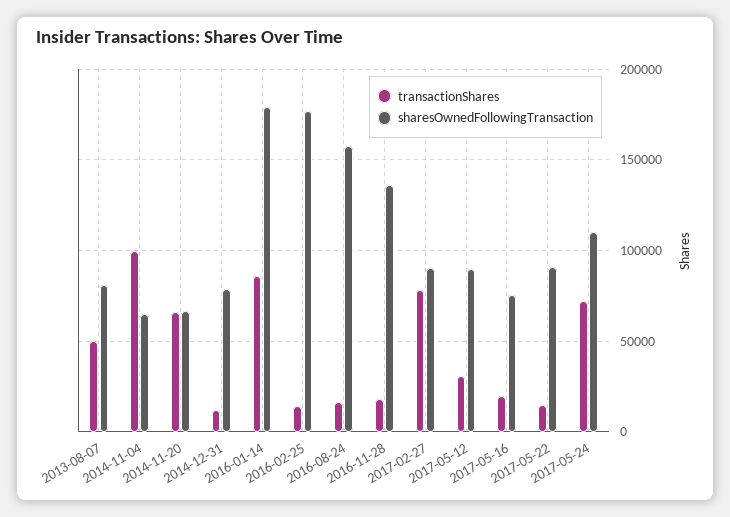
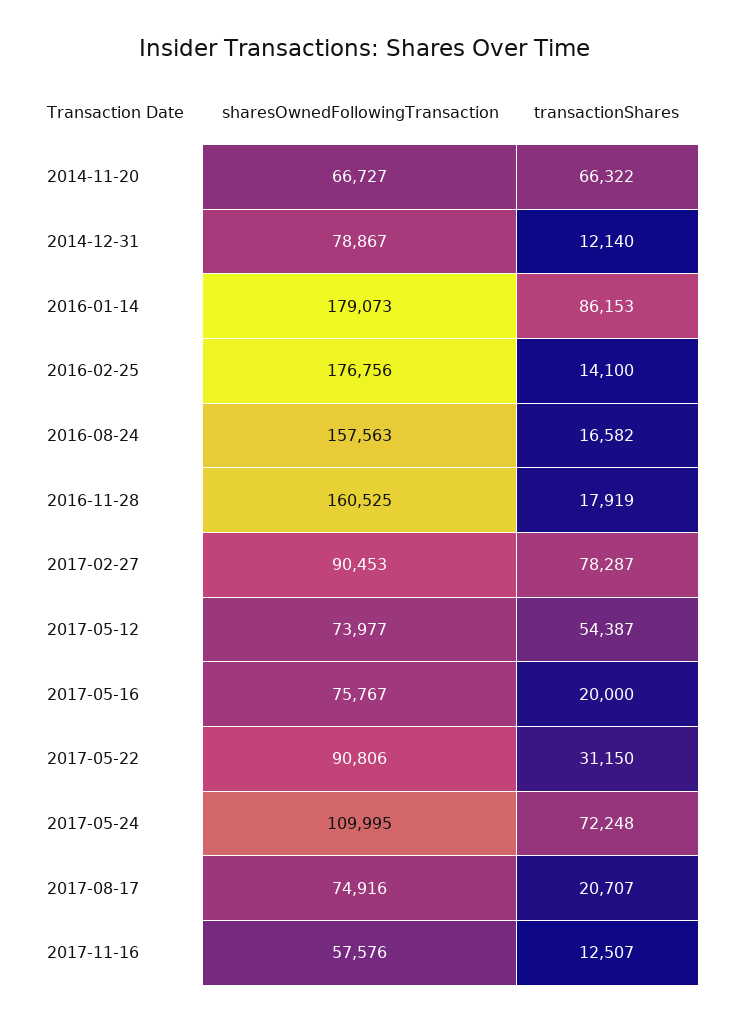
transactionShares, 2013-08-07: 50000 -> none
sharesOwnedFollowingTransaction, 2013-08-07: 80000 -> none
transactionShares, 2014-11-04: 100000 -> none
sharesOwnedFollowingTransaction, 2014-11-04: 65000 -> none
sharesOwnedFollowingTransaction, 2016-11-28: 135000 -> 160525
transactionShares, 2017-05-12: 30000 -> 54387
sharesOwnedFollowingTransaction, 2017-05-12: 90000 -> 73977
transactionShares, 2017-05-22: 15000 -> 31150
sharesOwnedFollowingTransaction, 2017-08-17: none -> 74916
transactionShares, 2017-08-17: none -> 20707
sharesOwnedFollowingTransaction, 2017-11-16: none -> 57576
transactionShares, 2017-11-16: none -> 12507

